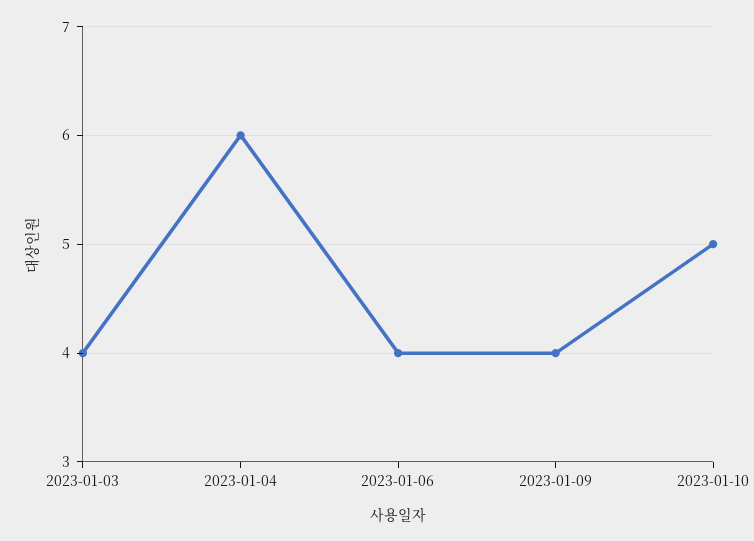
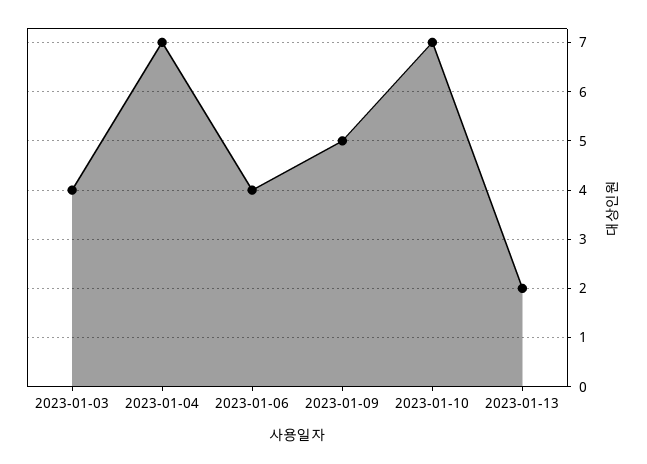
2023-01-04: 6 -> 7
2023-01-09: 4 -> 5
2023-01-10: 5 -> 7
2023-01-13: none -> 2

